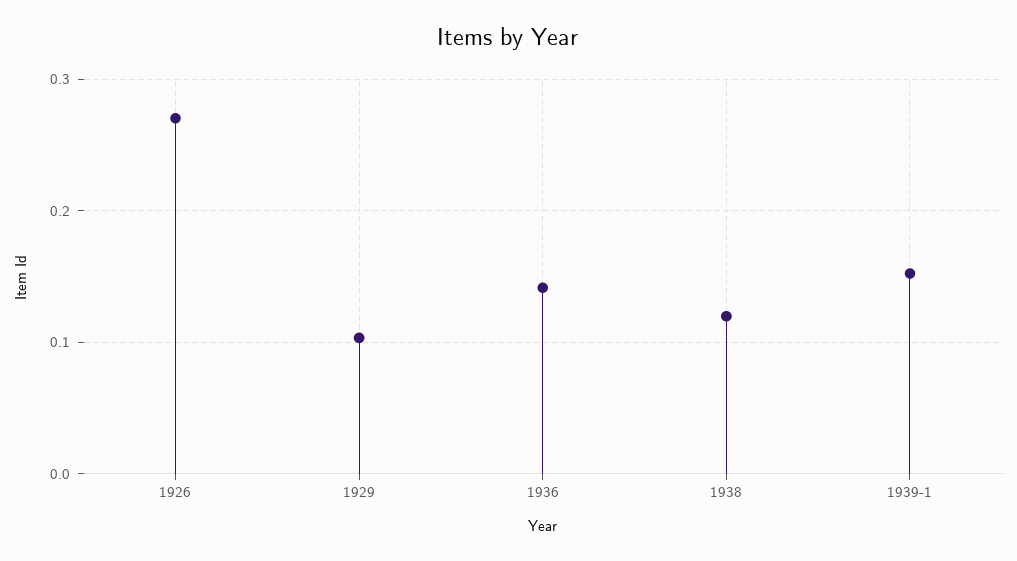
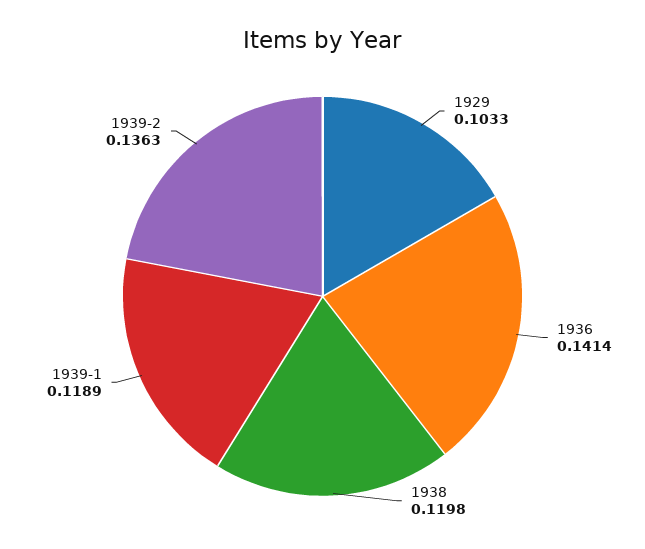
1926: 0.27 -> none
1939-1: 0.15 -> 0.1189
1939-2: none -> 0.1363

